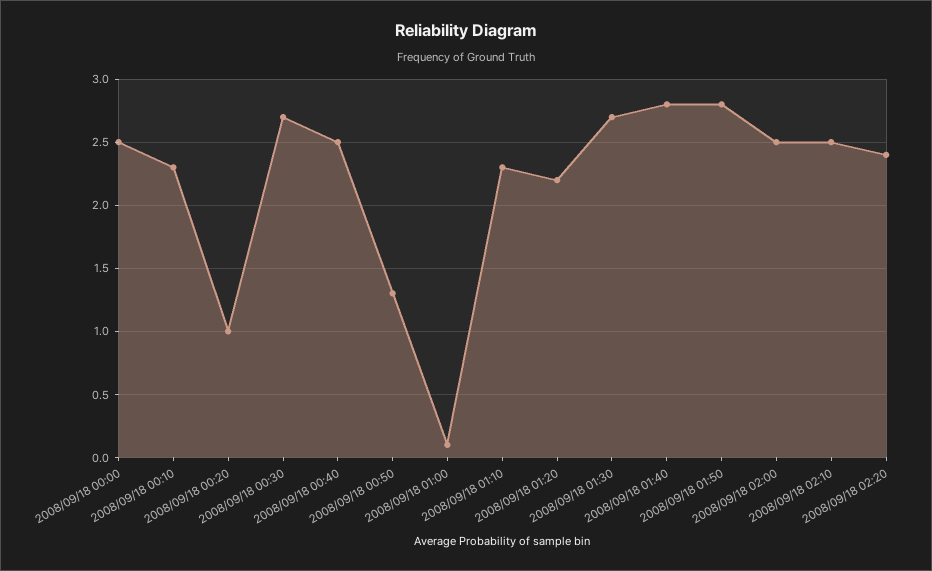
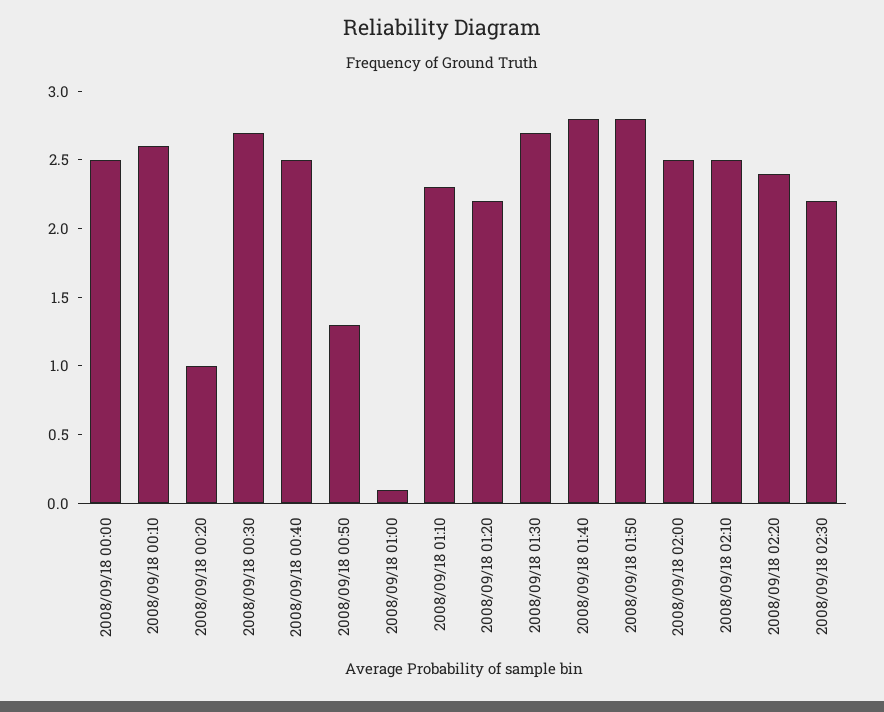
2008/09/18 00:10: 2.3 -> 2.6
2008/09/18 02:30: none -> 2.2

